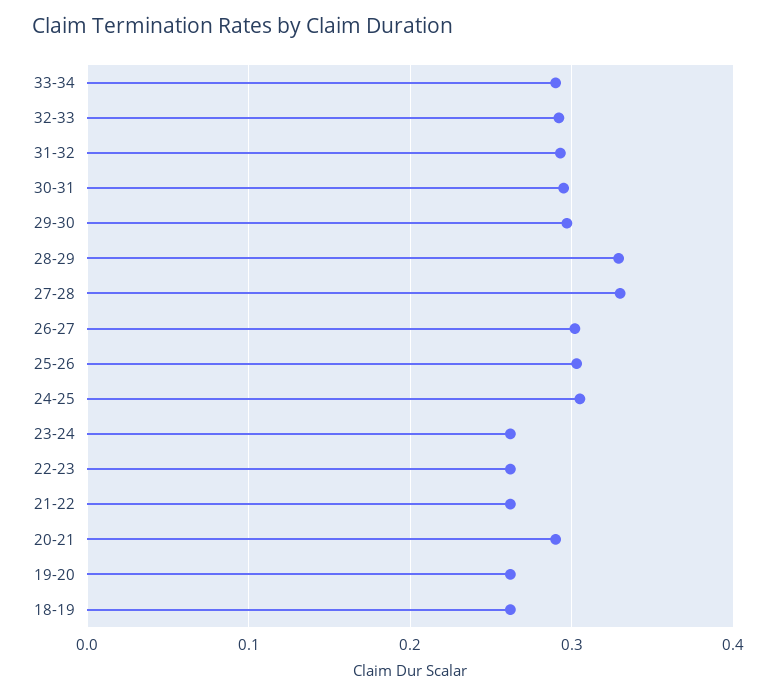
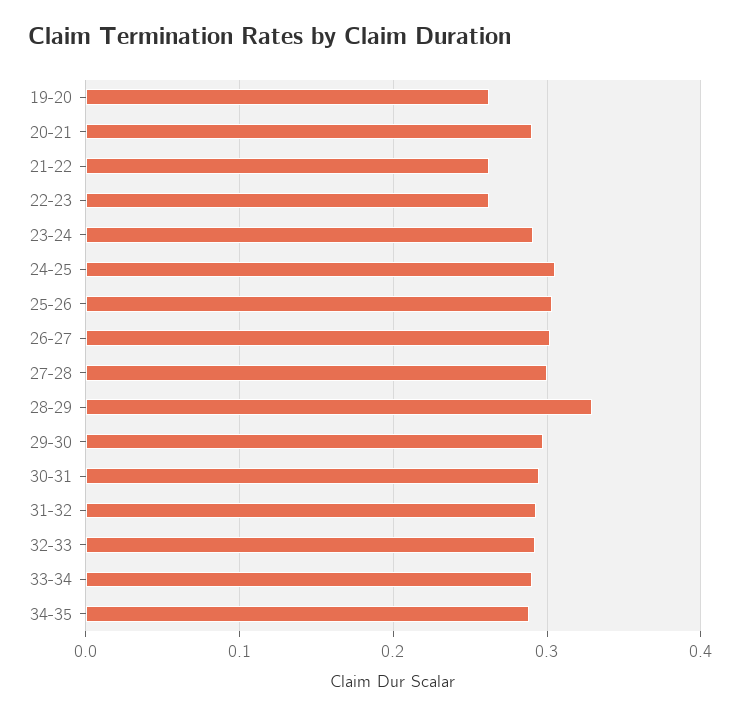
27-28: 0.33 -> 0.3
23-24: 0.26 -> 0.29
18-19: 0.26 -> none
34-35: none -> 0.29

